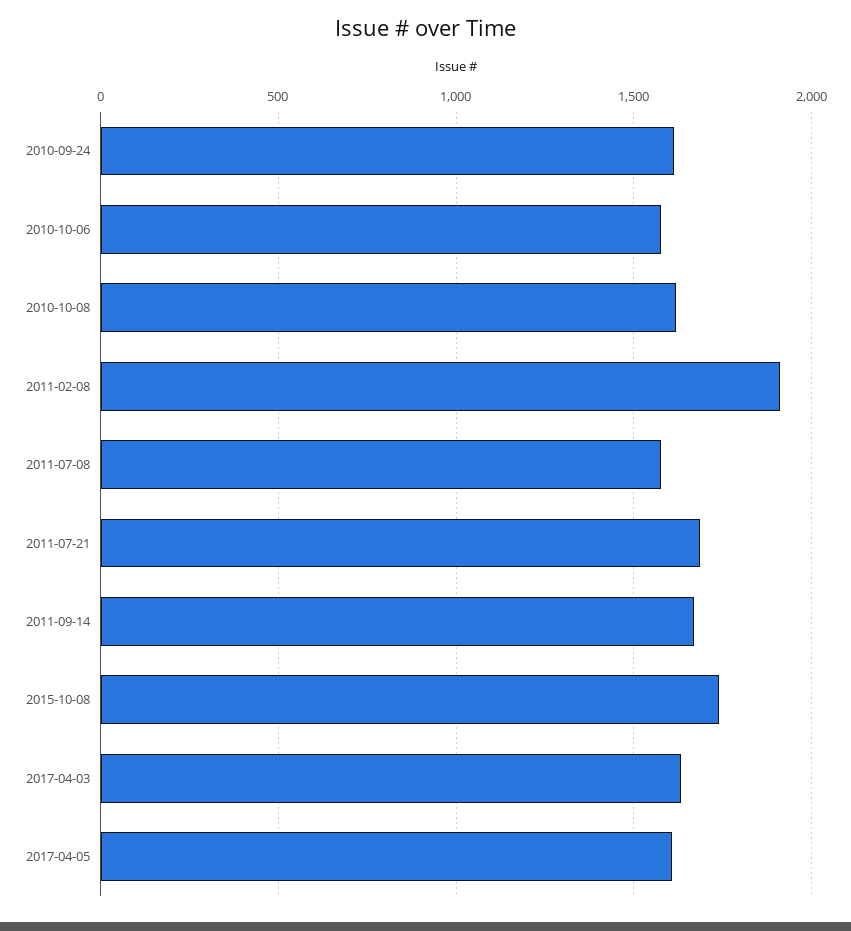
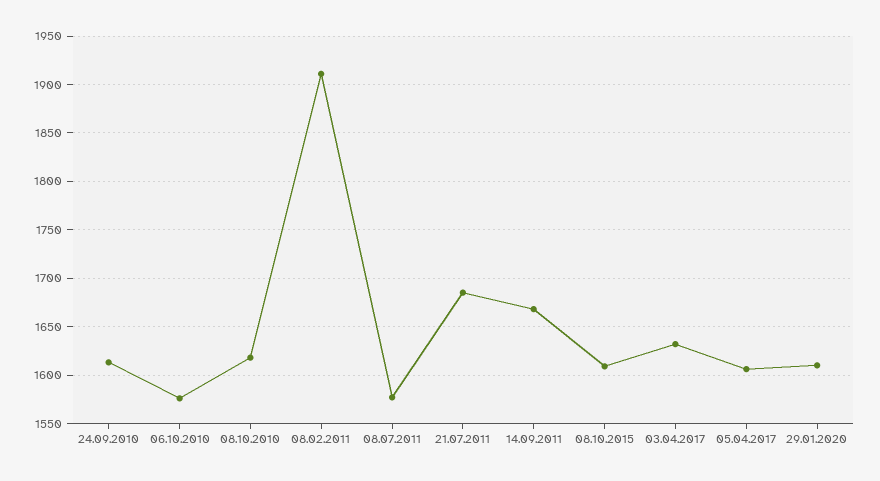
2015-10-08: 1750 -> 1610
29.01.2020: none -> 1610

